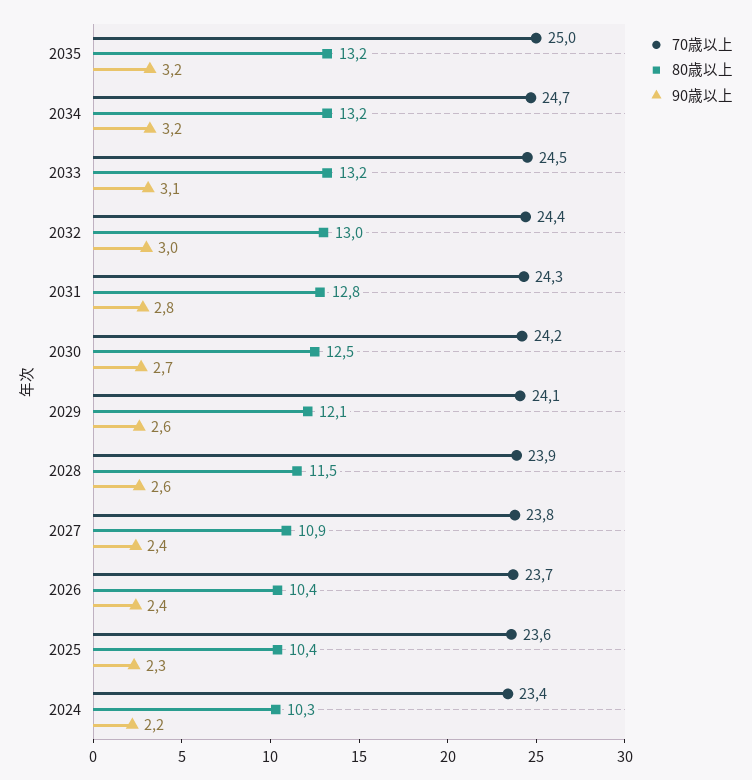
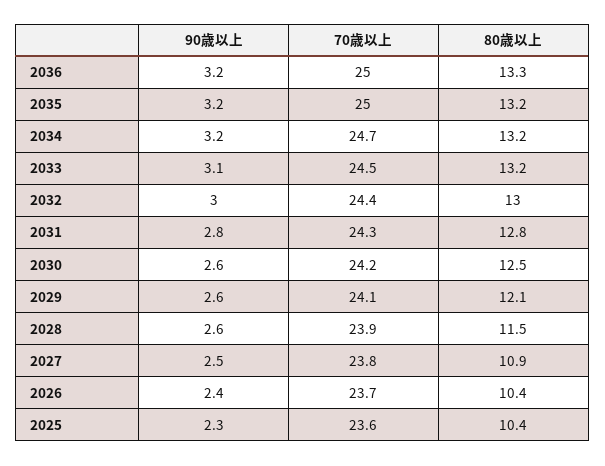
90歳以上, 2030: 2.7 -> 2.6
90歳以上, 2027: 2.4 -> 2.5
70歳以上, 2024: 23.4 -> none
80歳以上, 2024: 10.3 -> none
90歳以上, 2024: 2.2 -> none
90歳以上, 2036: none -> 3.2
70歳以上, 2036: none -> 25
80歳以上, 2036: none -> 13.3

